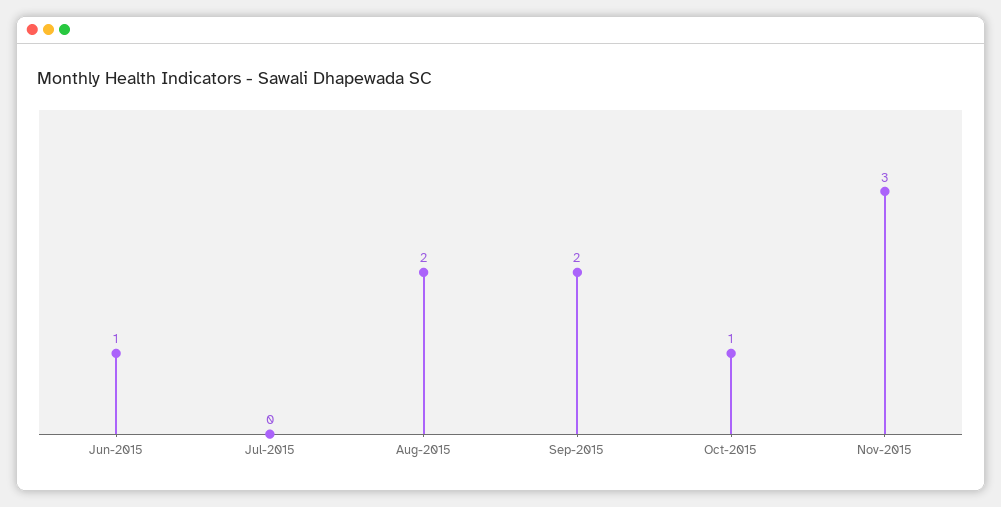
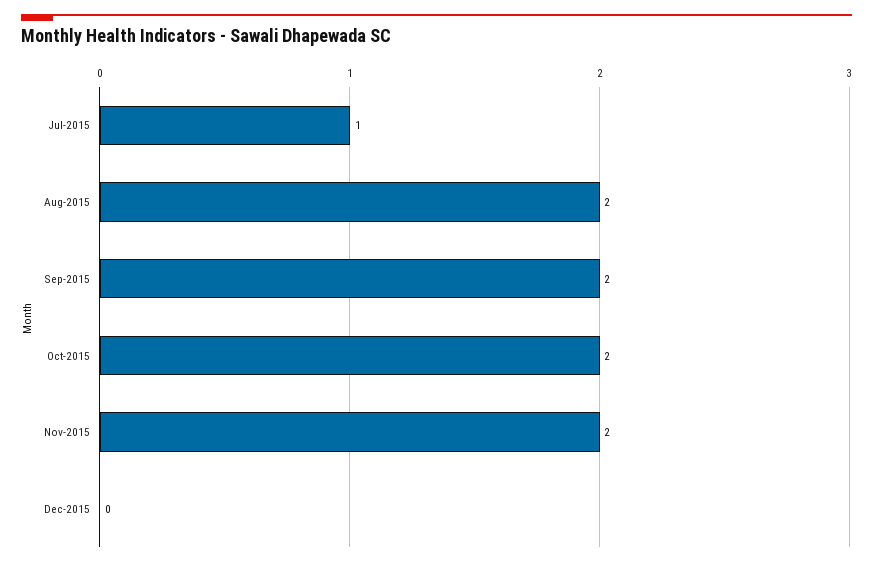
Jun-2015: 1 -> none
Jul-2015: 0 -> 1
Oct-2015: 1 -> 2
Nov-2015: 3 -> 2
Dec-2015: none -> 0

